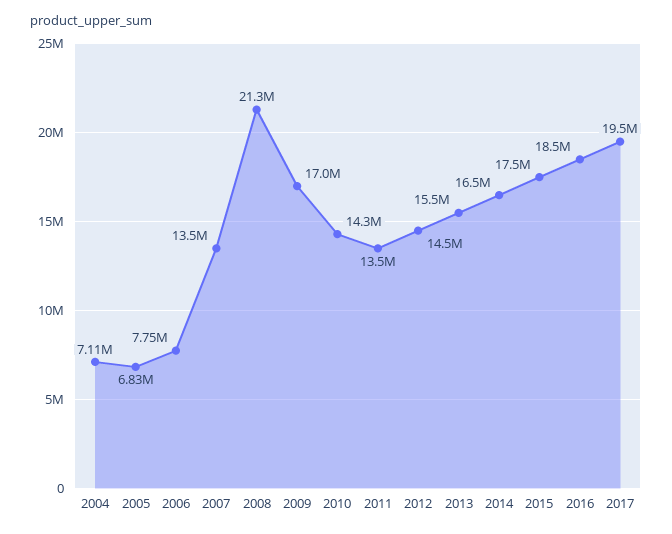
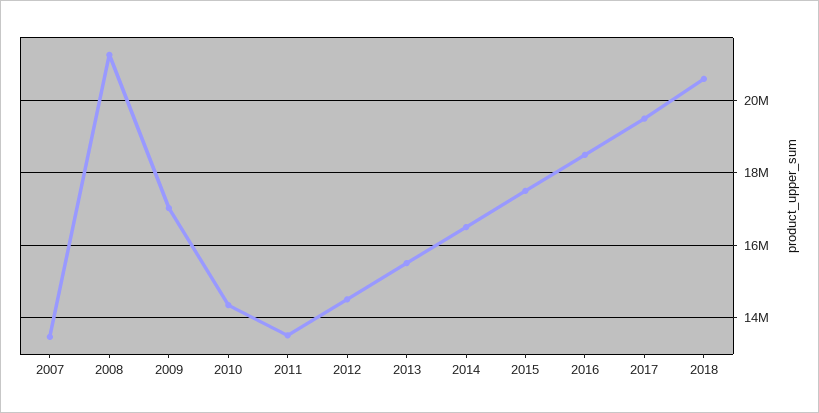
2004: 7110000 -> none
2005: 6830000 -> none
2006: 7750000 -> none
2018: none -> 20600000

